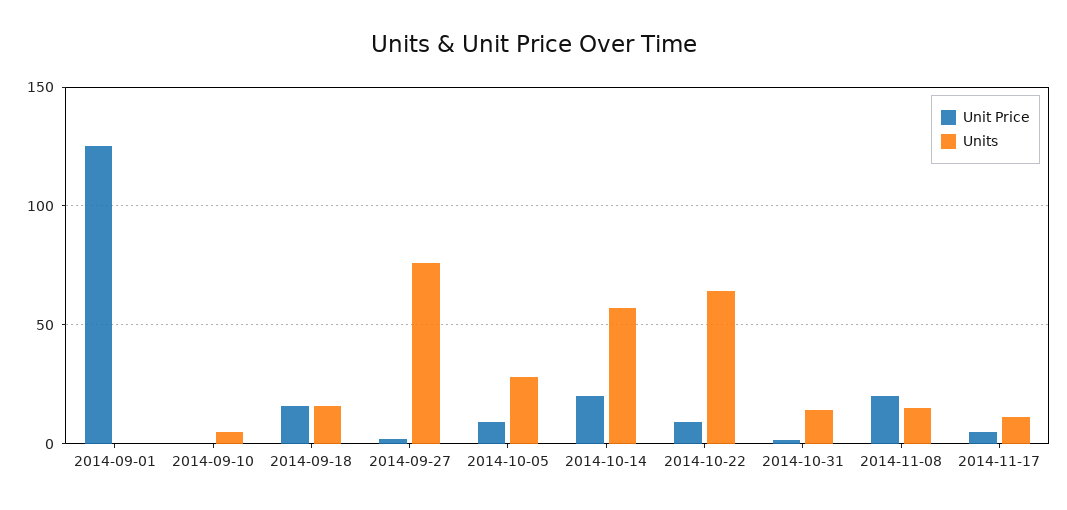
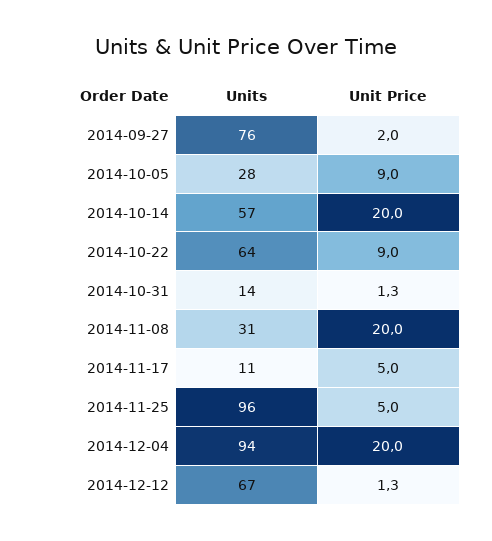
Unit Price, 2014-09-01: 125 -> none
Units, 2014-09-01: 0 -> none
Unit Price, 2014-09-10: 0 -> none
Units, 2014-09-10: 5 -> none
Unit Price, 2014-09-18: 15 -> none
Units, 2014-09-18: 15 -> none
Units, 2014-11-08: 15 -> 31
Units, 2014-11-25: none -> 96
Unit Price, 2014-11-25: none -> 5
Units, 2014-12-04: none -> 94
Unit Price, 2014-12-04: none -> 20
Units, 2014-12-12: none -> 67
Unit Price, 2014-12-12: none -> 1.3

